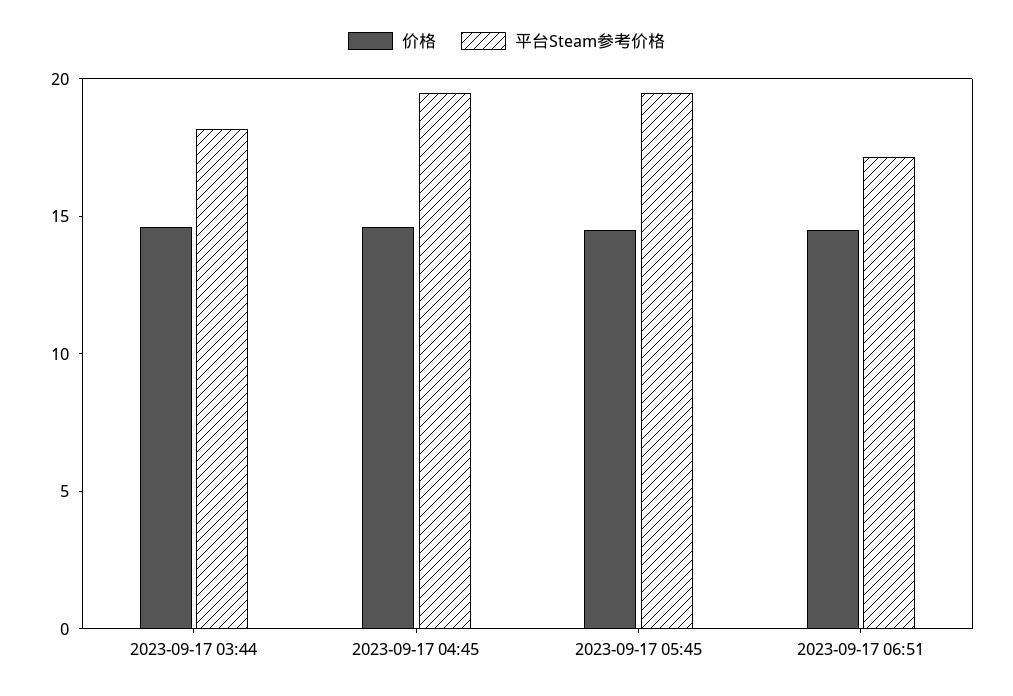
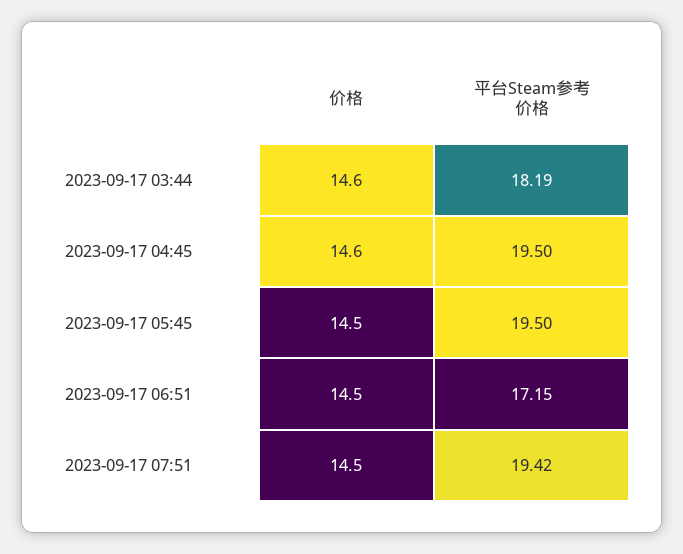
价格, 2023-09-17 07:51: none -> 14.5
平台Steam参考价格, 2023-09-17 07:51: none -> 19.42

